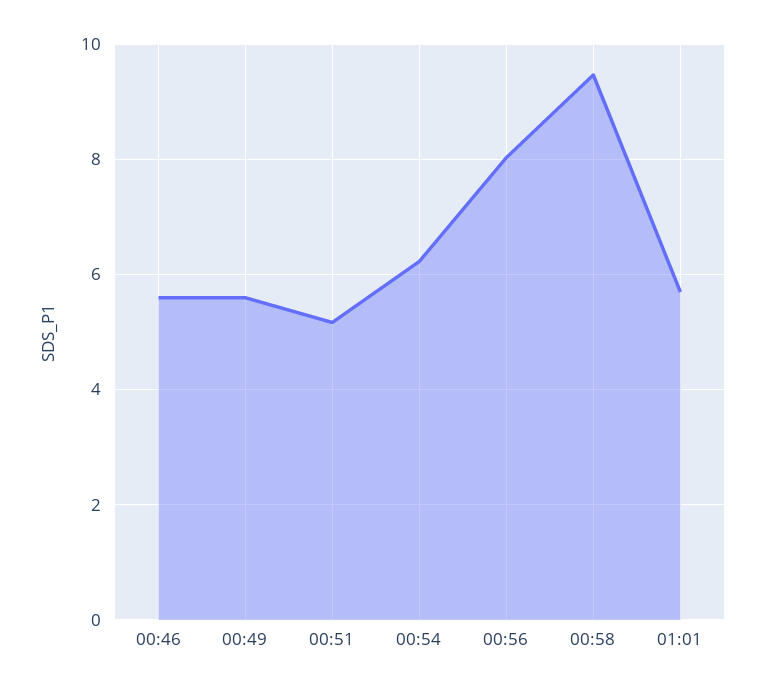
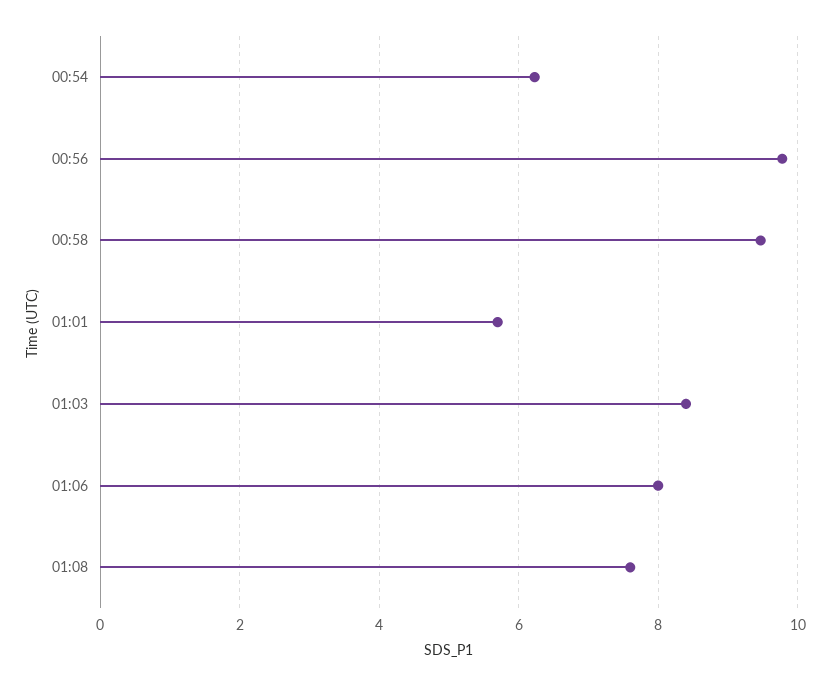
00:46: 5.6 -> none
00:49: 5.6 -> none
00:51: 5.2 -> none
00:56: 8 -> 9.8
01:03: none -> 8.4
01:06: none -> 8
01:08: none -> 7.6

